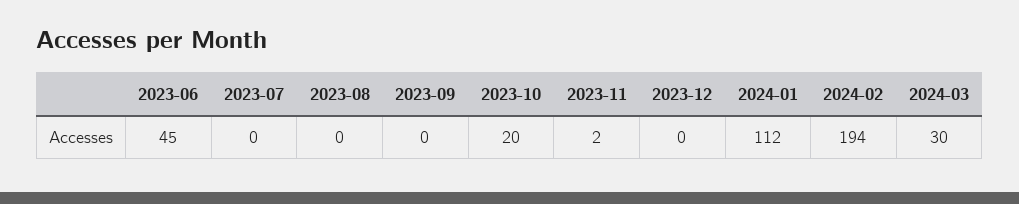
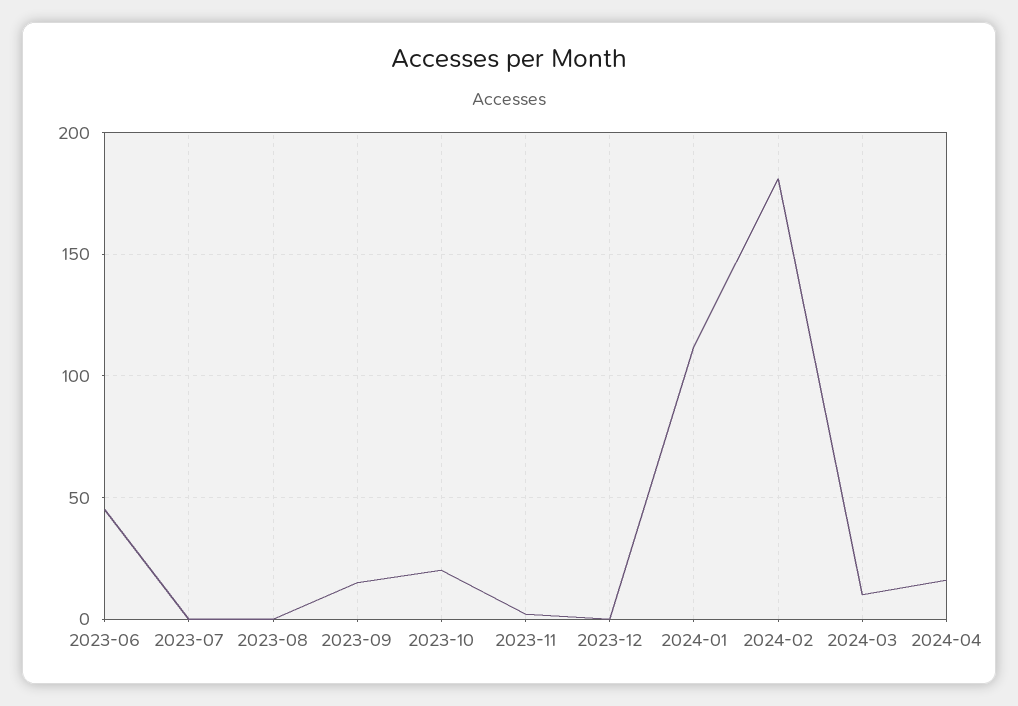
2023-09: 0 -> 15
2024-02: 194 -> 180
2024-03: 30 -> 10
2024-04: none -> 15

